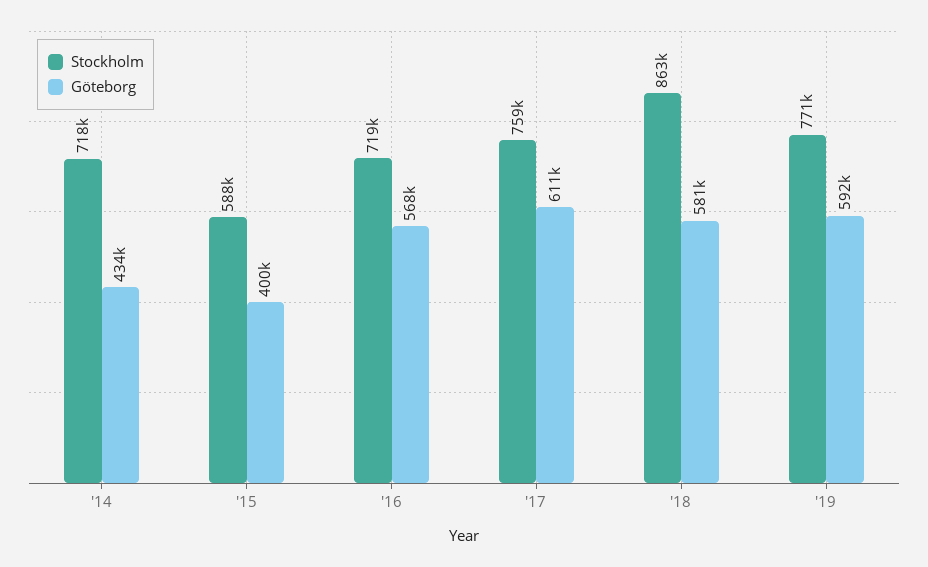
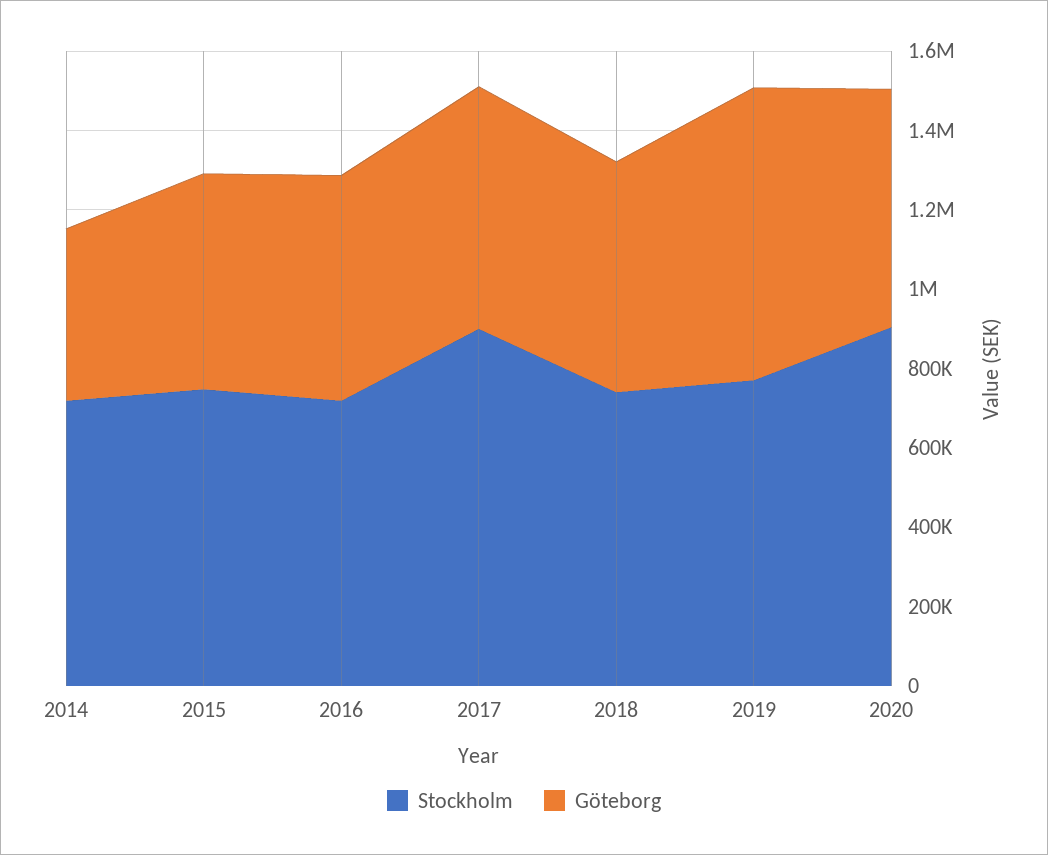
Stockholm, '15: 588000 -> 750000
Göteborg, '15: 400000 -> 550000
Stockholm, '17: 759000 -> 900000
Stockholm, '18: 863000 -> 750000
Göteborg, '19: 592000 -> 750000
Stockholm, 2020: none -> 900000
Göteborg, 2020: none -> 600000

